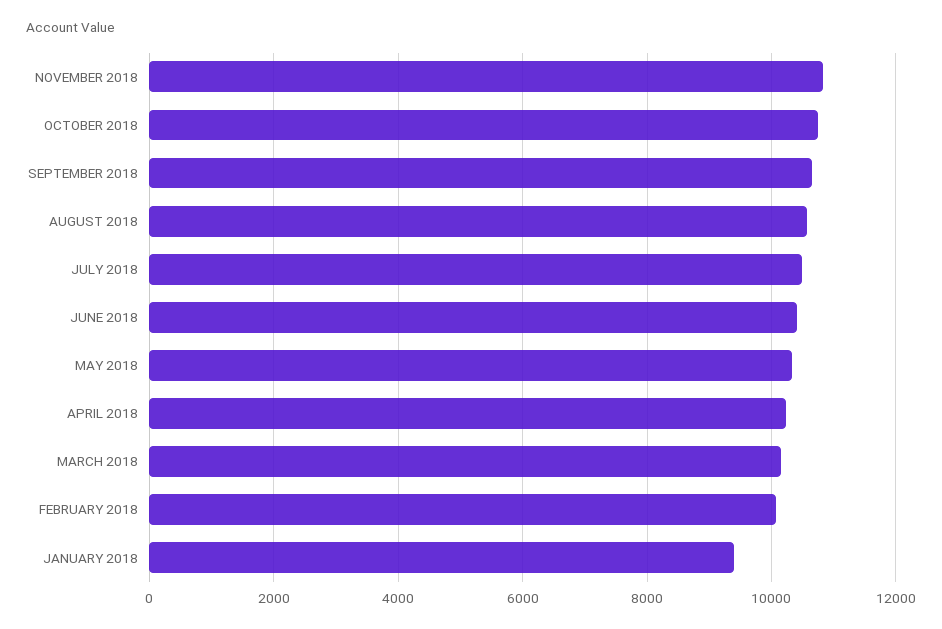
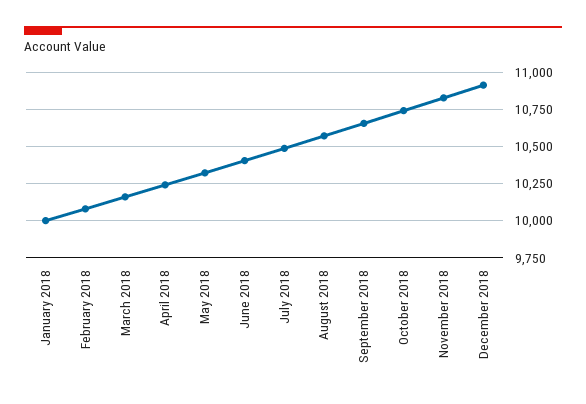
JANUARY 2018: 9400 -> 10000
December 2018: none -> 10900

